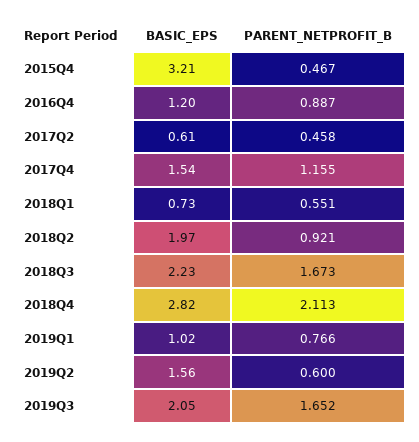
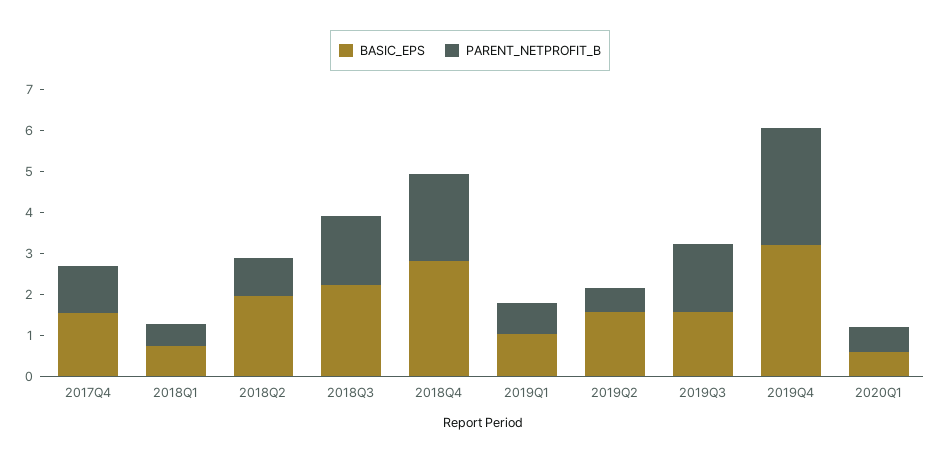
BASIC_EPS, 2015Q4: 3.21 -> none
PARENT_NETPROFIT_B, 2015Q4: 0.467 -> none
BASIC_EPS, 2016Q4: 1.2 -> none
PARENT_NETPROFIT_B, 2016Q4: 0.887 -> none
BASIC_EPS, 2017Q2: 0.61 -> none
PARENT_NETPROFIT_B, 2017Q2: 0.458 -> none
BASIC_EPS, 2019Q3: 2.05 -> 1.6
BASIC_EPS, 2019Q4: none -> 3.2
PARENT_NETPROFIT_B, 2019Q4: none -> 2.8
BASIC_EPS, 2020Q1: none -> 0.6
PARENT_NETPROFIT_B, 2020Q1: none -> 0.6

